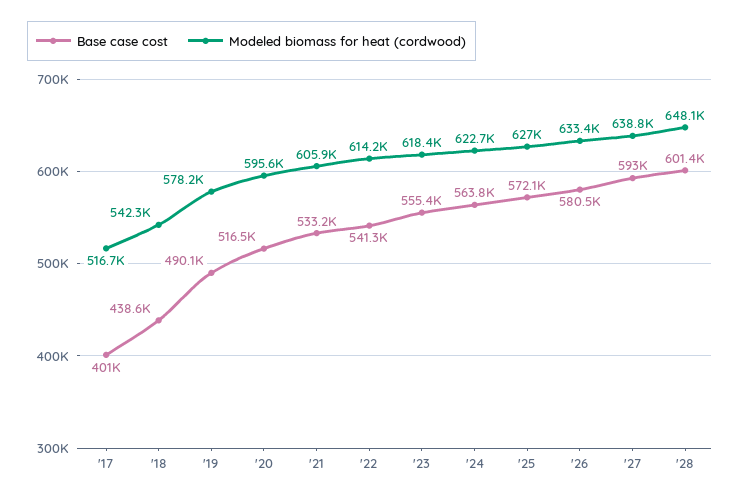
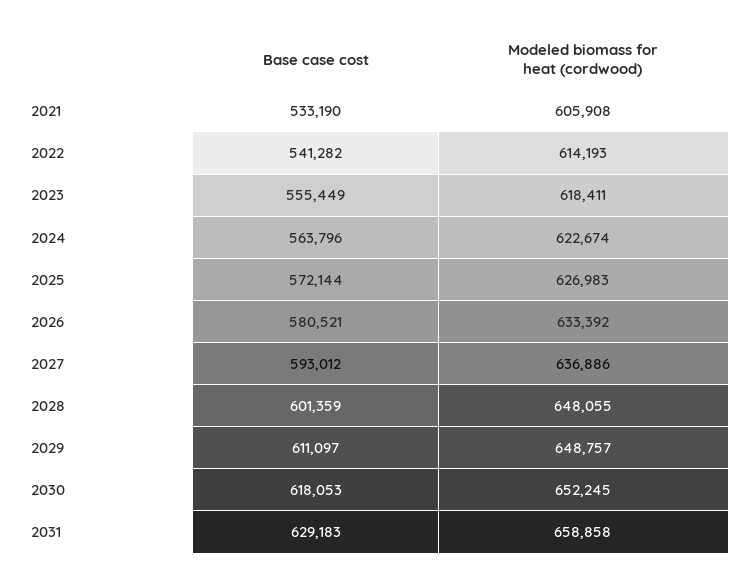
Base case cost, '17: 401000 -> none
Modeled biomass for heat (cordwood), '17: 516700 -> none
Base case cost, '18: 438600 -> none
Modeled biomass for heat (cordwood), '18: 542300 -> none
Base case cost, '19: 490100 -> none
Modeled biomass for heat (cordwood), '19: 578200 -> none
Base case cost, '20: 516500 -> none
Modeled biomass for heat (cordwood), '20: 595600 -> none
Modeled biomass for heat (cordwood), '27: 638800 -> 636886
Base case cost, 2029: none -> 611097
Modeled biomass for heat (cordwood), 2029: none -> 648757
Base case cost, 2030: none -> 618053
Modeled biomass for heat (cordwood), 2030: none -> 652245
Base case cost, 2031: none -> 629183
Modeled biomass for heat (cordwood), 2031: none -> 658858

